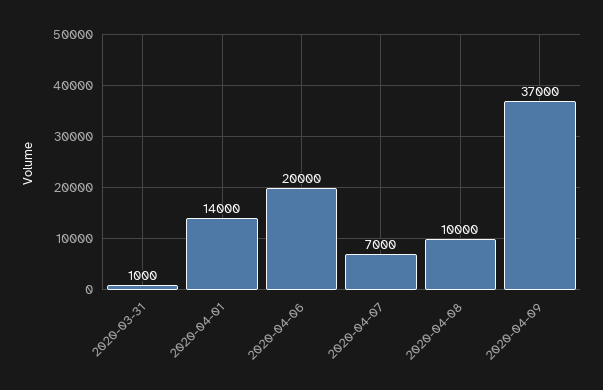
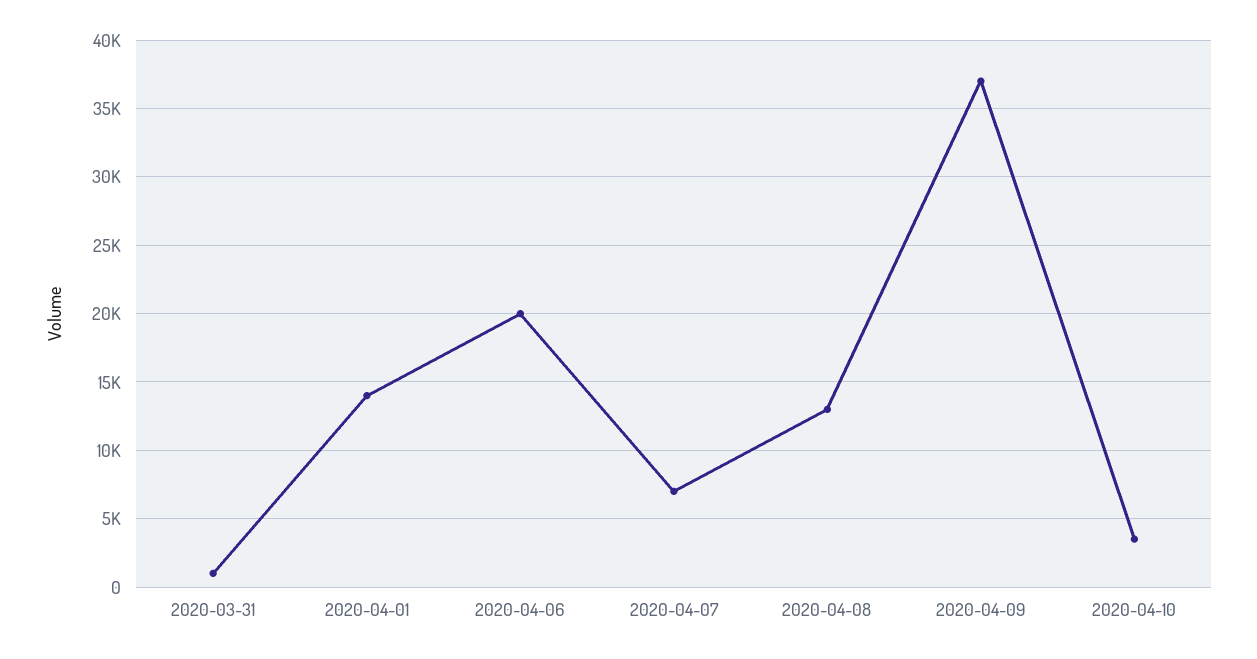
2020-04-08: 10000 -> 13000
2020-04-10: none -> 3500

